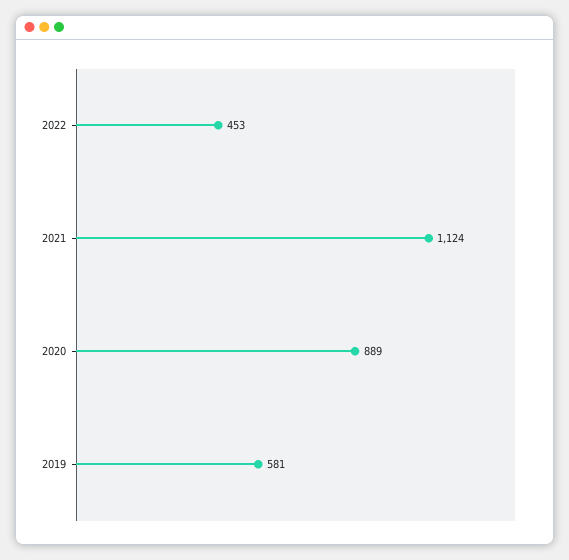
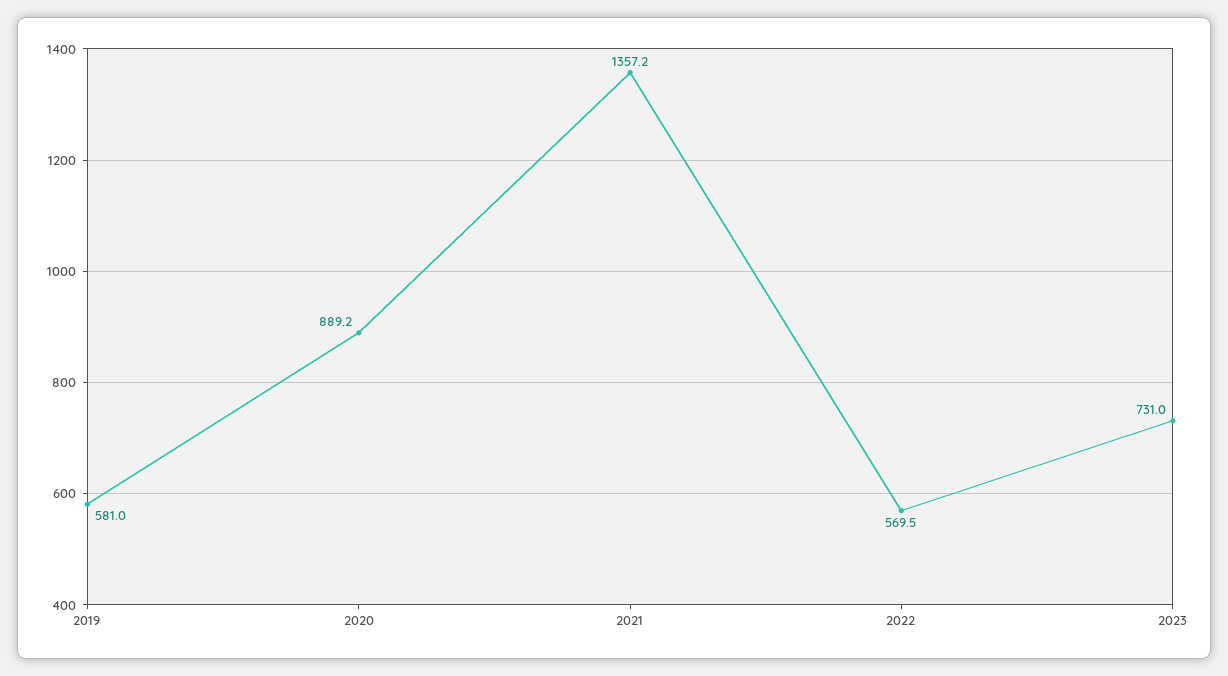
2022: 453 -> 569.5
2021: 1124 -> 1357.2
2023: none -> 731

